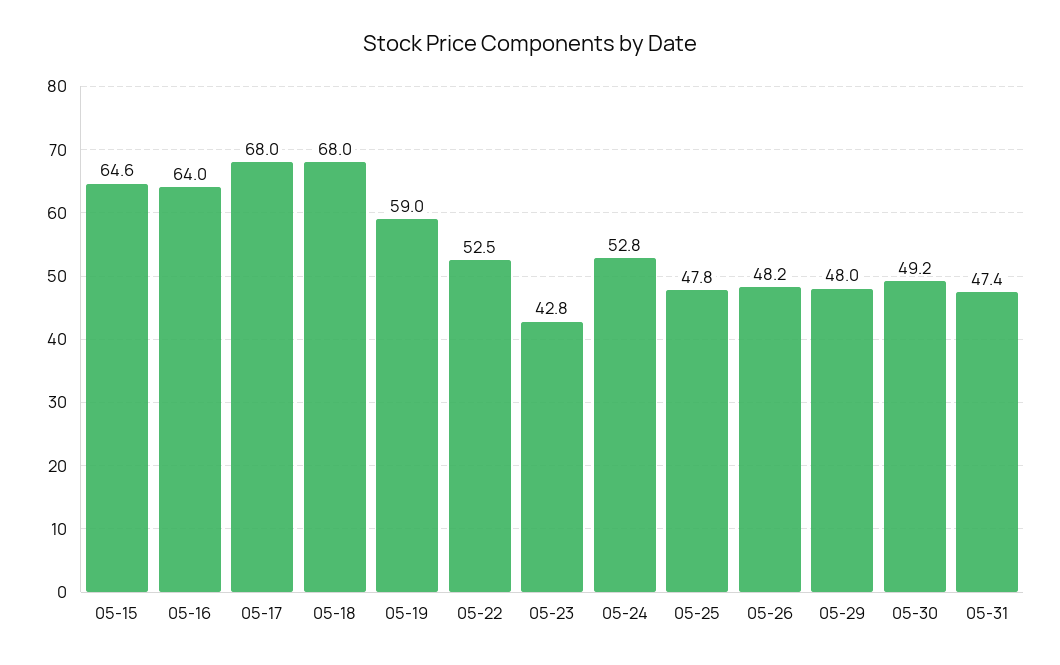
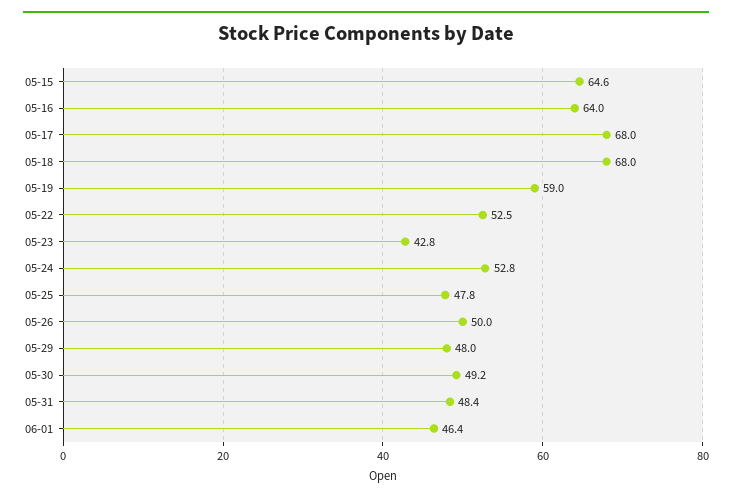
05-26: 48.2 -> 50
05-31: 47.4 -> 48.4
06-01: none -> 46.4

